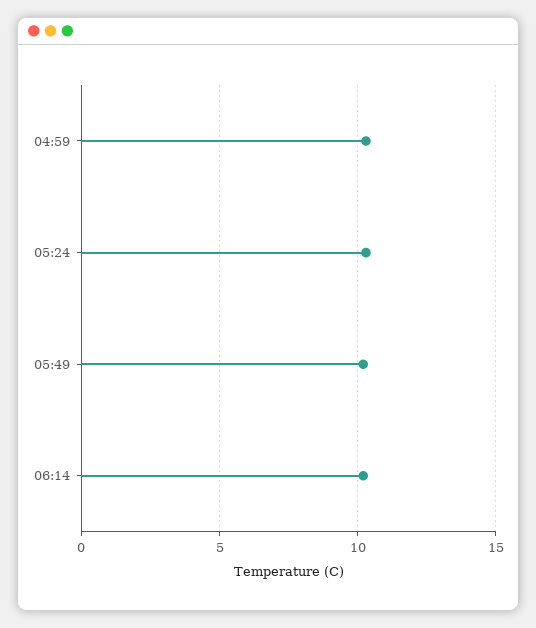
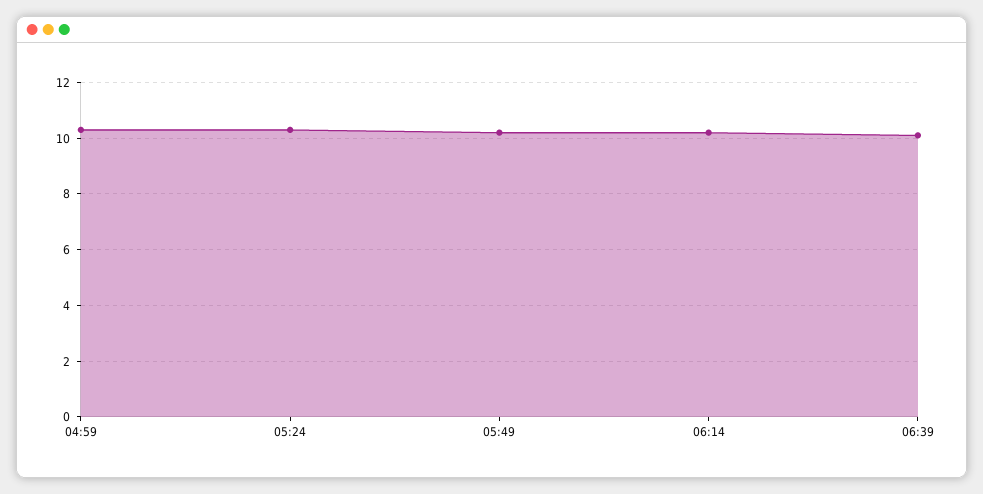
06:39: none -> 10

